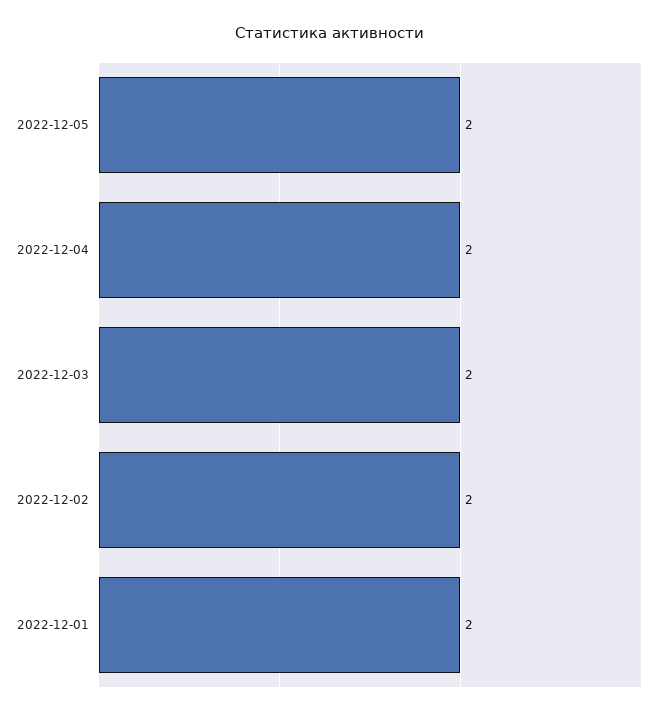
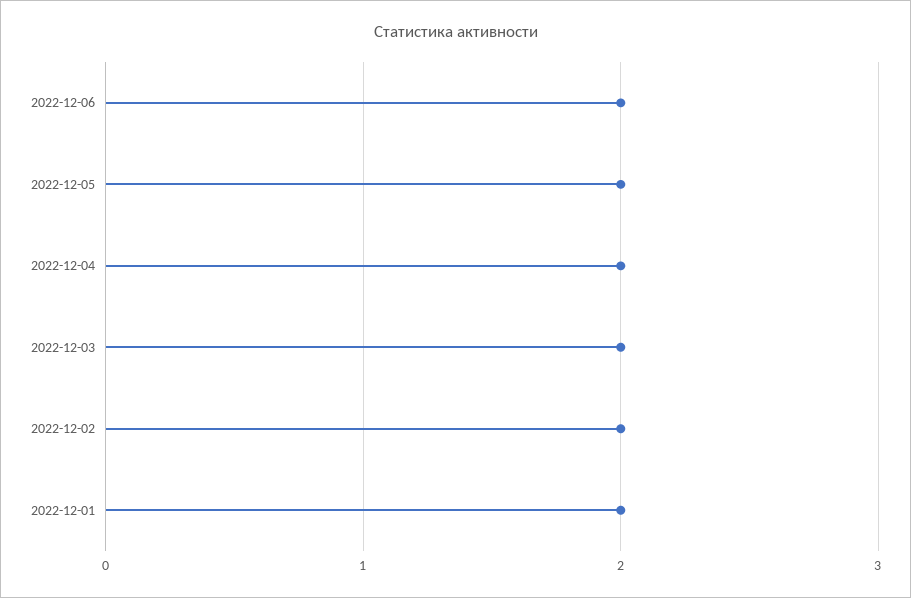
2022-12-06: none -> 2

